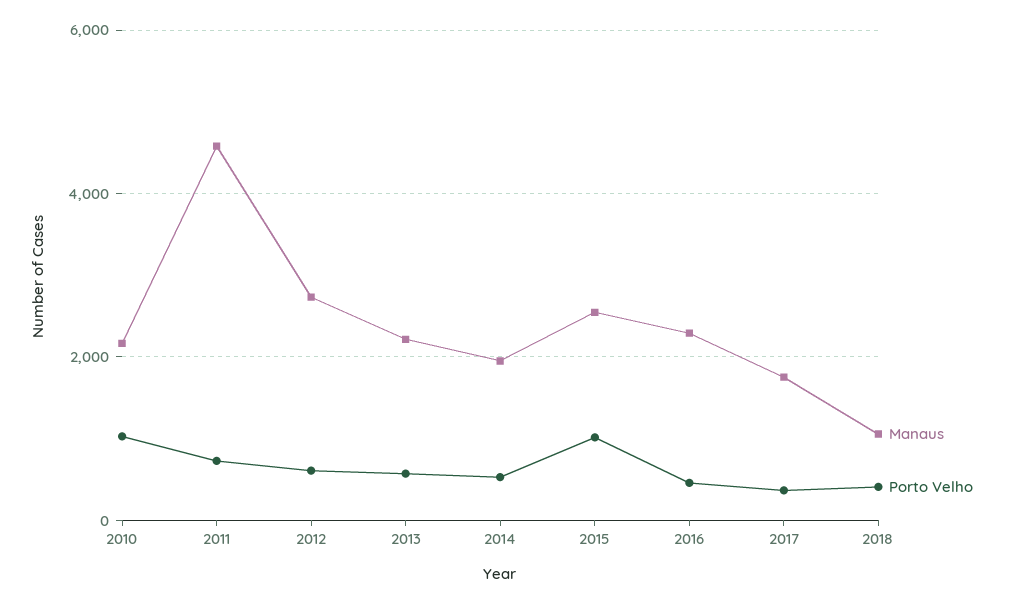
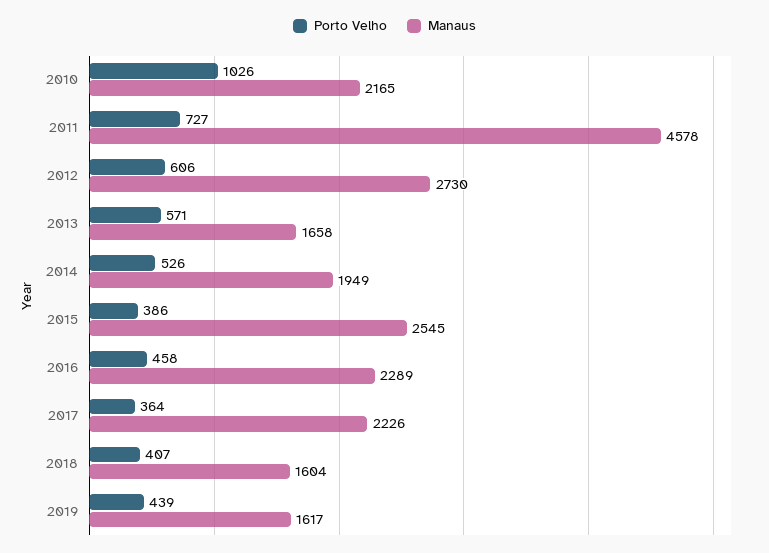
Manaus, 2013: 2200 -> 1658
Porto Velho, 2015: 1000 -> 386
Manaus, 2017: 1800 -> 2226
Manaus, 2018: 1000 -> 1604
Porto Velho, 2019: none -> 439
Manaus, 2019: none -> 1617

